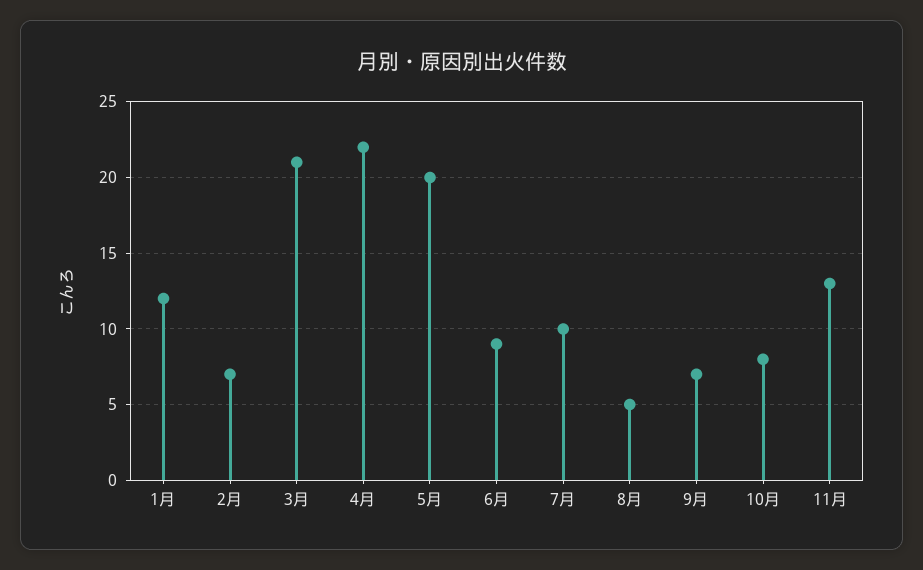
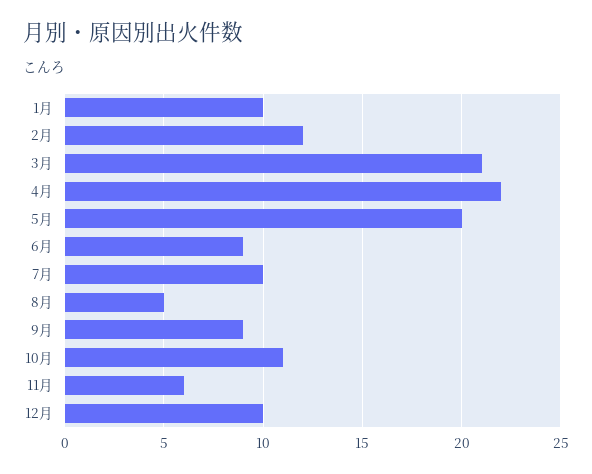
1月: 12 -> 10
2月: 7 -> 12
9月: 7 -> 9
10月: 8 -> 11
11月: 13 -> 6
12月: none -> 10

